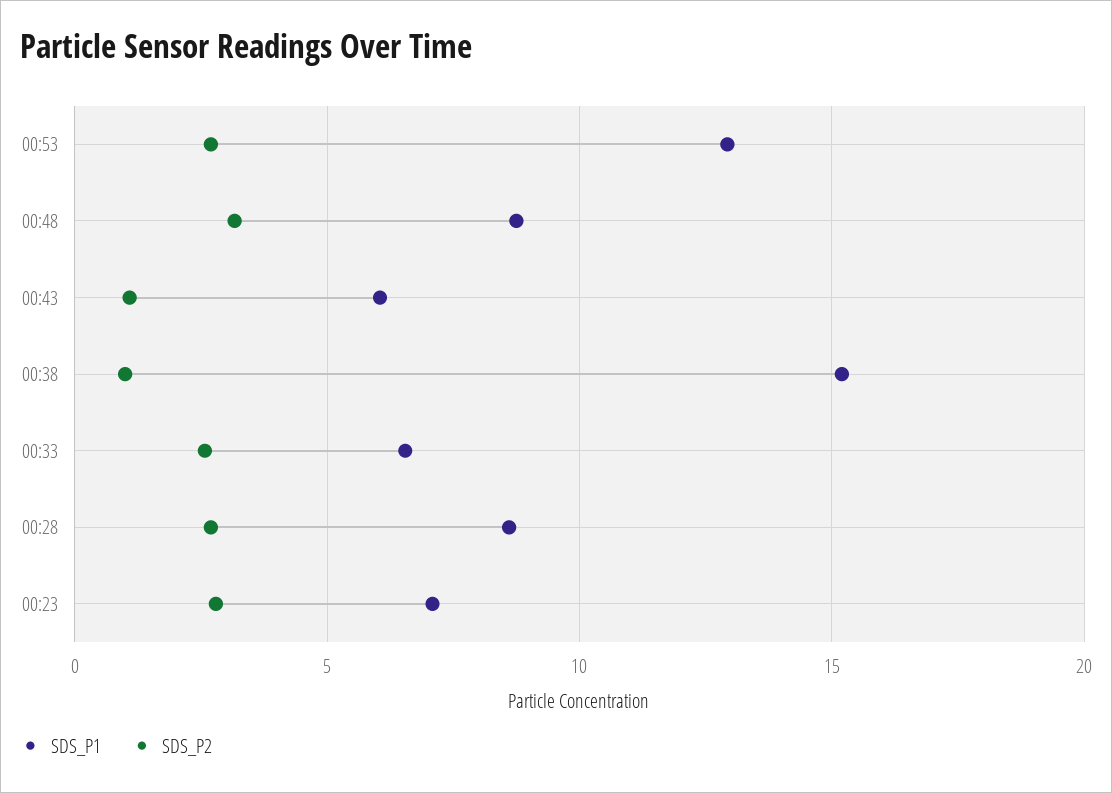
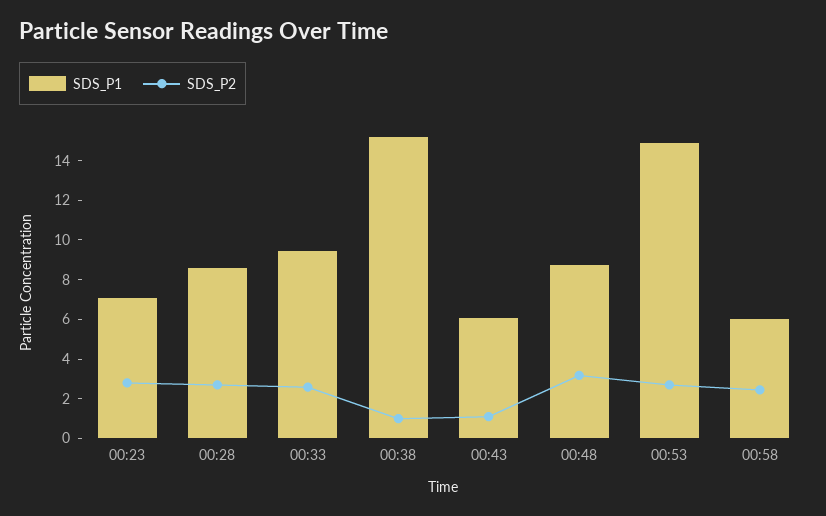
SDS_P1, 00:53: 13 -> 15
SDS_P1, 00:33: 6.5 -> 9.5
SDS_P1, 00:58: none -> 6
SDS_P2, 00:58: none -> 2.5

